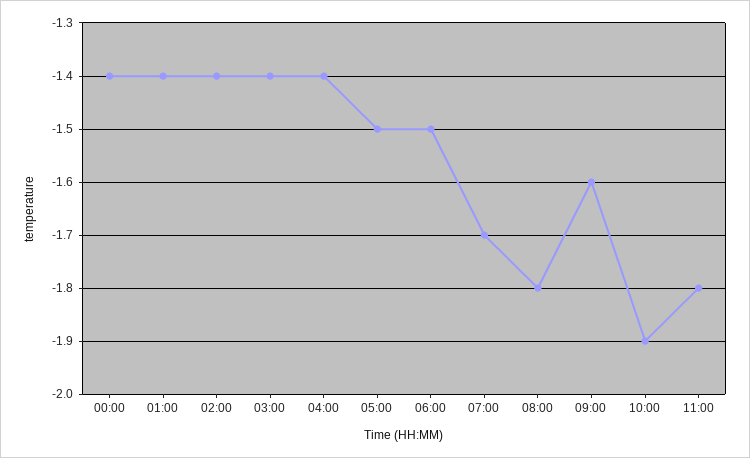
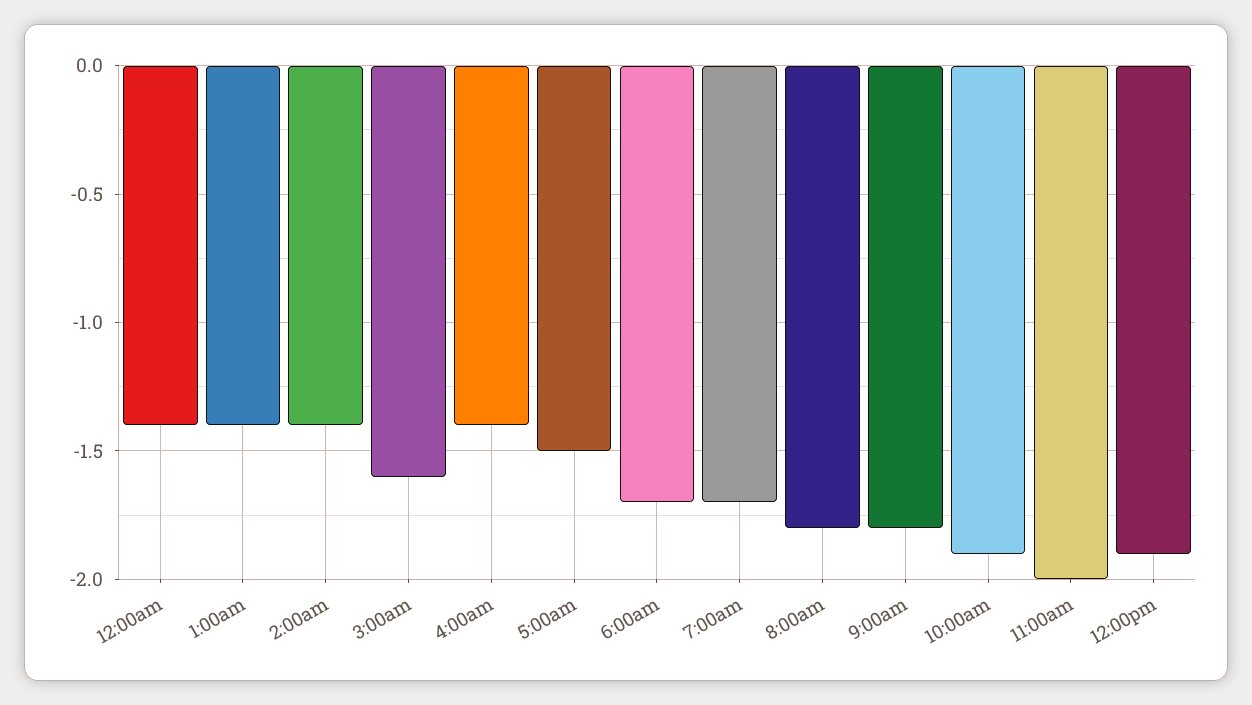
03:00: -1.4 -> -1.6
06:00: -1.5 -> -1.7
09:00: -1.6 -> -1.8
11:00: -1.8 -> -2
12:00pm: none -> -1.9

